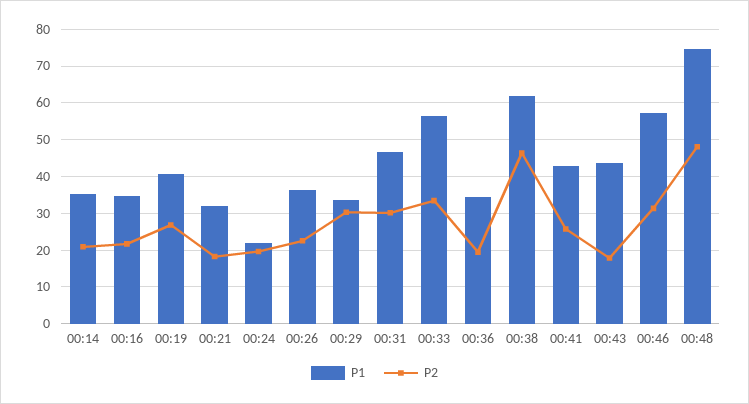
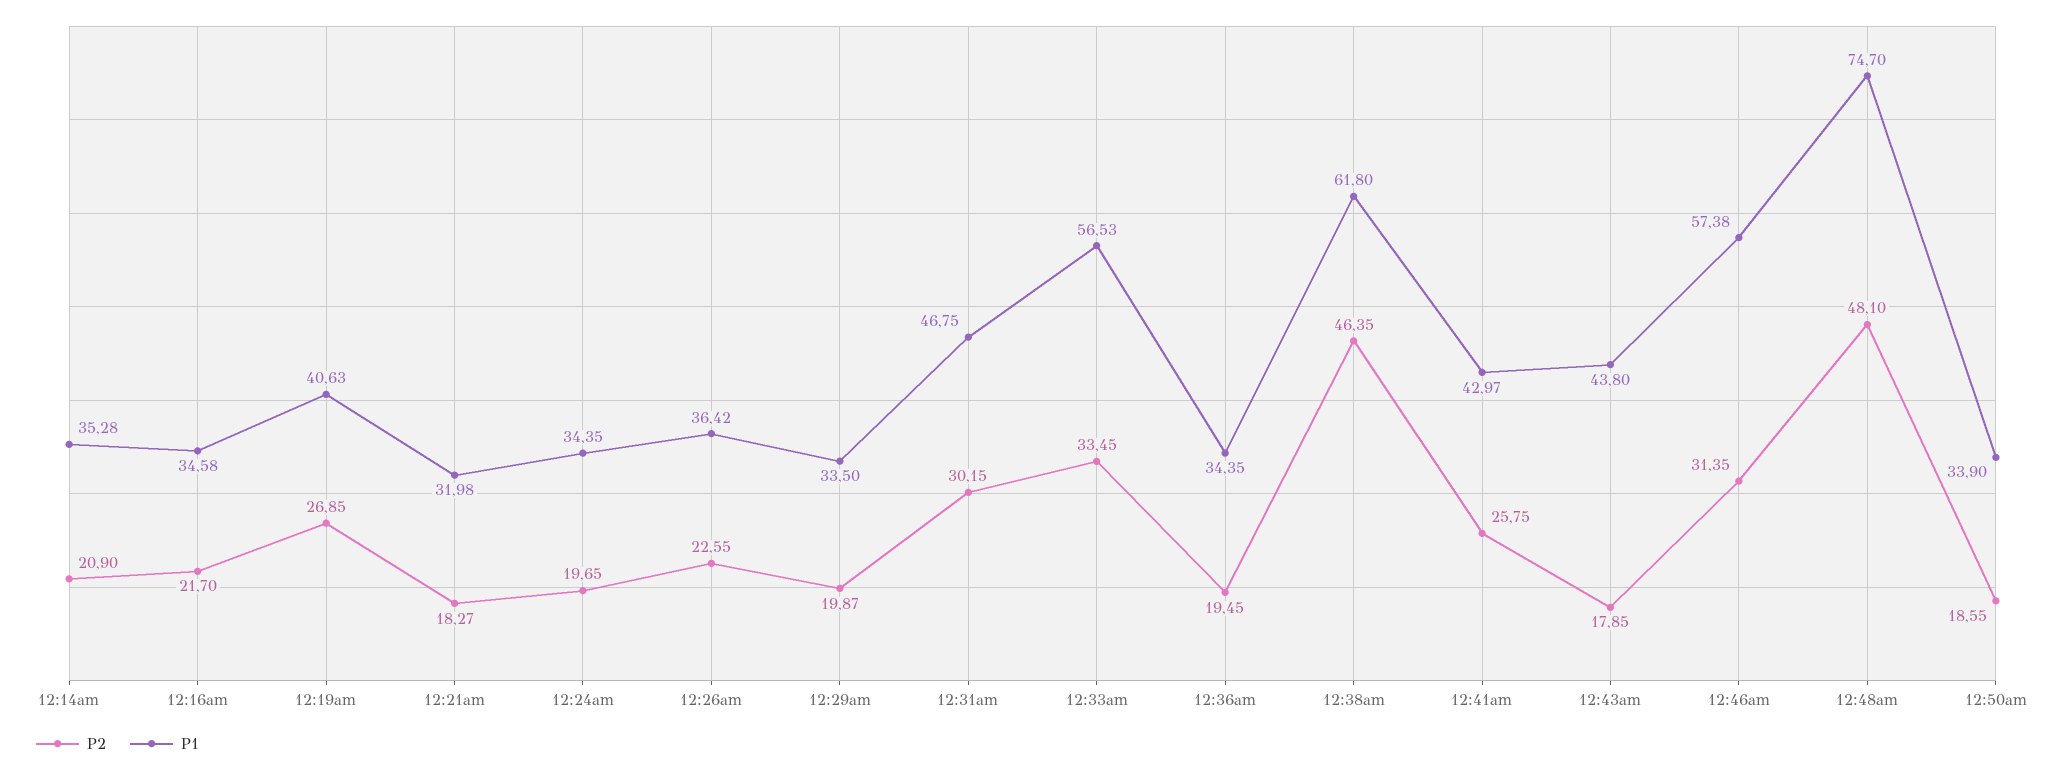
P1, 00:24: 22 -> 34.35
P2, 00:29: 30 -> 19.87
P2, 12:50am: none -> 18.55
P1, 12:50am: none -> 33.9

